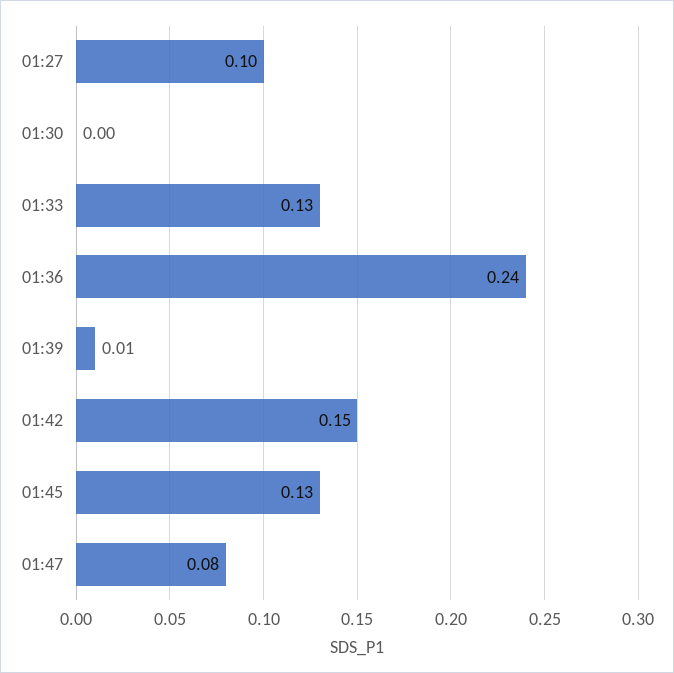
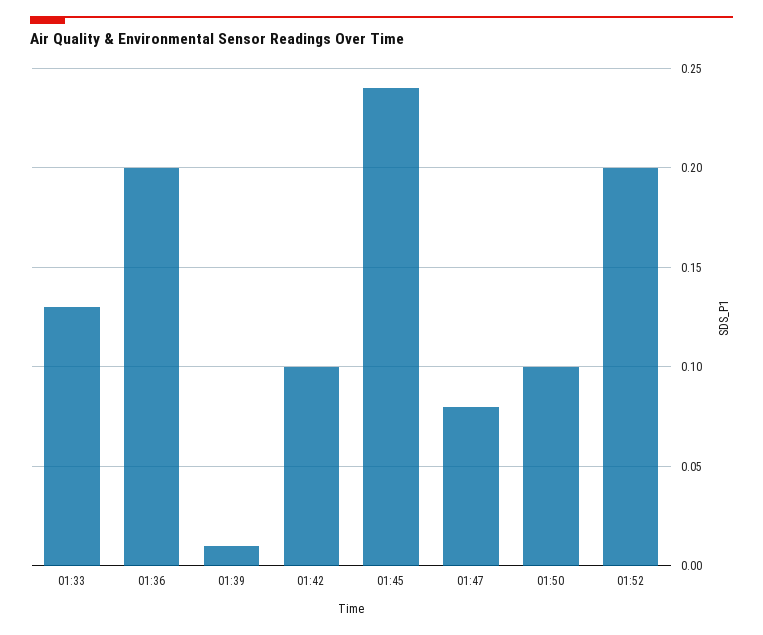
01:27: 0.1 -> none
01:30: 0 -> none
01:36: 0.24 -> 0.2
01:42: 0.15 -> 0.1
01:45: 0.13 -> 0.24
01:50: none -> 0.1
01:52: none -> 0.2

